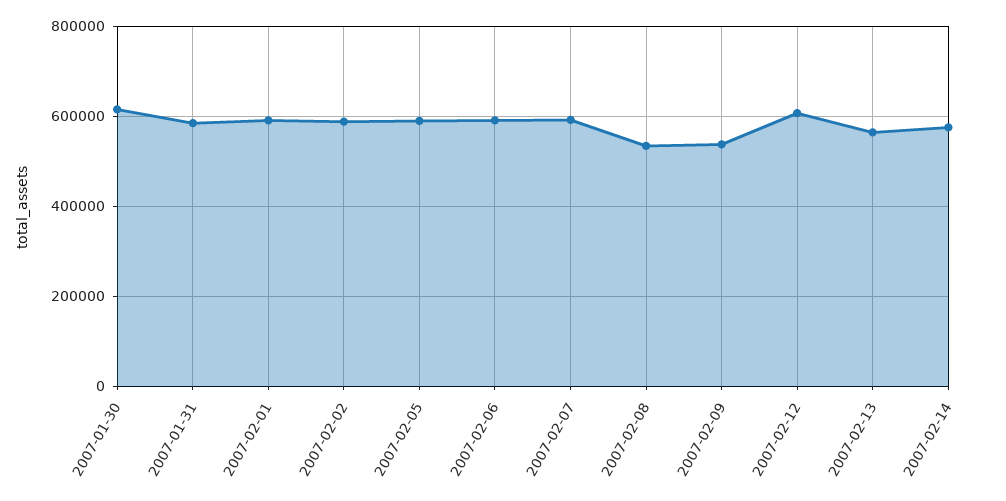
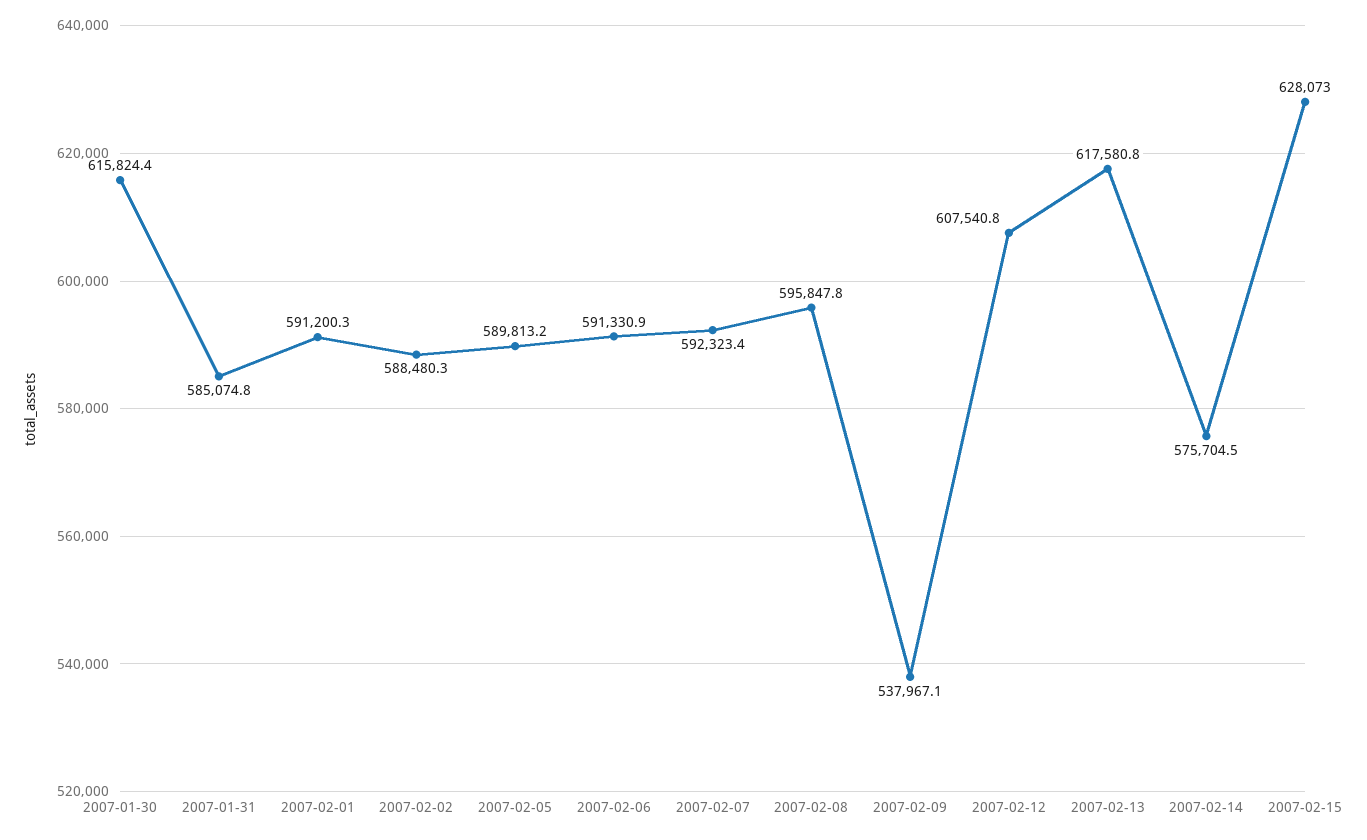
2007-02-08: 540000 -> 595847.8
2007-02-13: 560000 -> 617580.8
2007-02-15: none -> 628073

